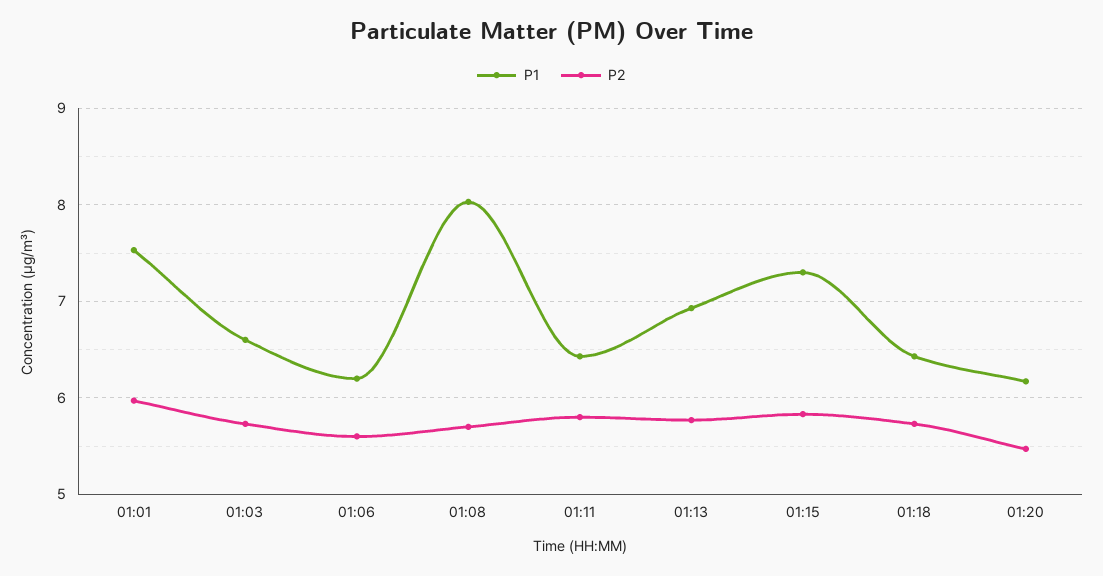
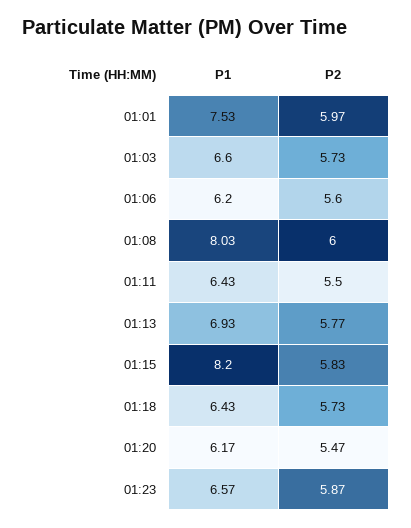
P2, 01:08: 5.7 -> 6
P2, 01:11: 5.8 -> 5.5
P1, 01:15: 7.3 -> 8.2
P1, 01:23: none -> 6.57
P2, 01:23: none -> 5.87

